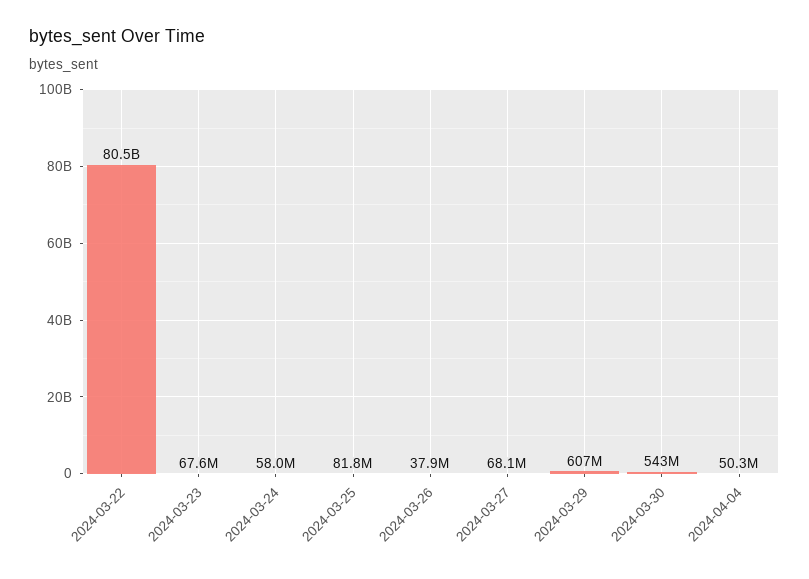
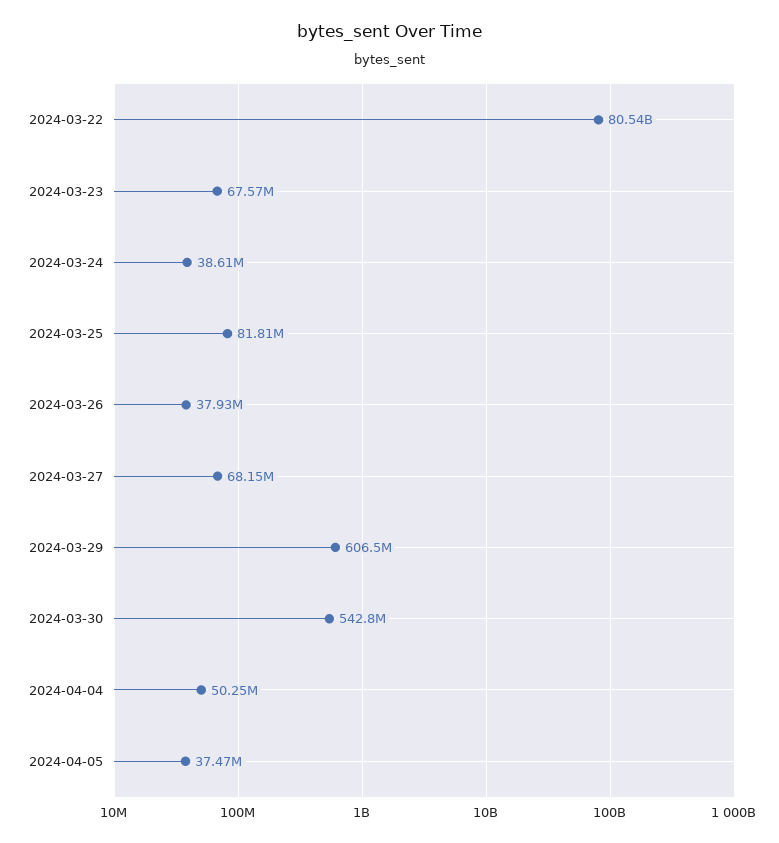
2024-03-24: 58000000 -> 38610000
2024-04-05: none -> 37470000

